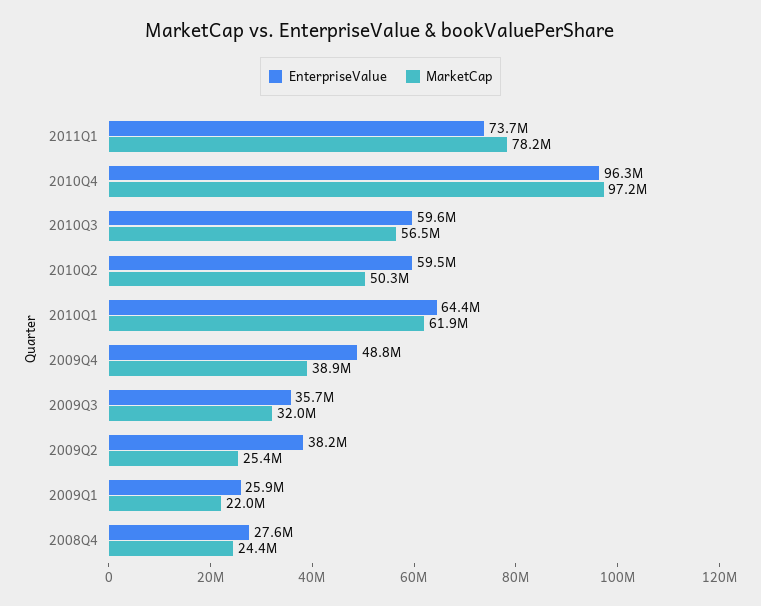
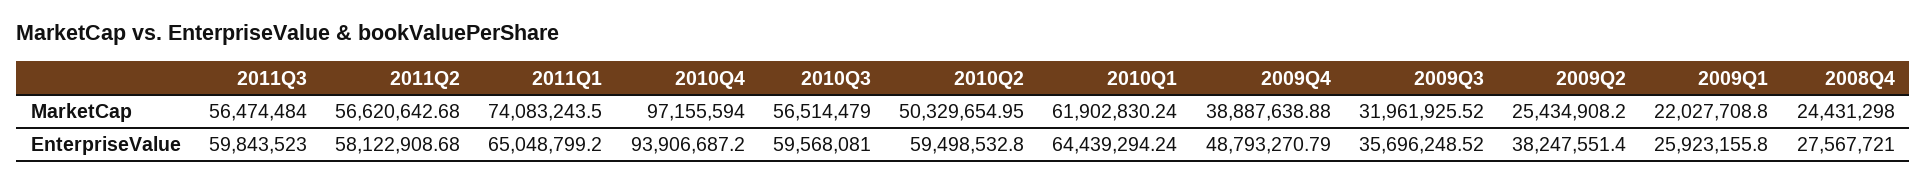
EnterpriseValue, 2011Q1: 73700000 -> 65048799.2
MarketCap, 2011Q1: 78200000 -> 74083243.5
EnterpriseValue, 2010Q4: 96300000 -> 93906687.2
MarketCap, 2011Q3: none -> 56474484
MarketCap, 2011Q2: none -> 56620642.68
EnterpriseValue, 2011Q3: none -> 59843523
EnterpriseValue, 2011Q2: none -> 58122908.68

